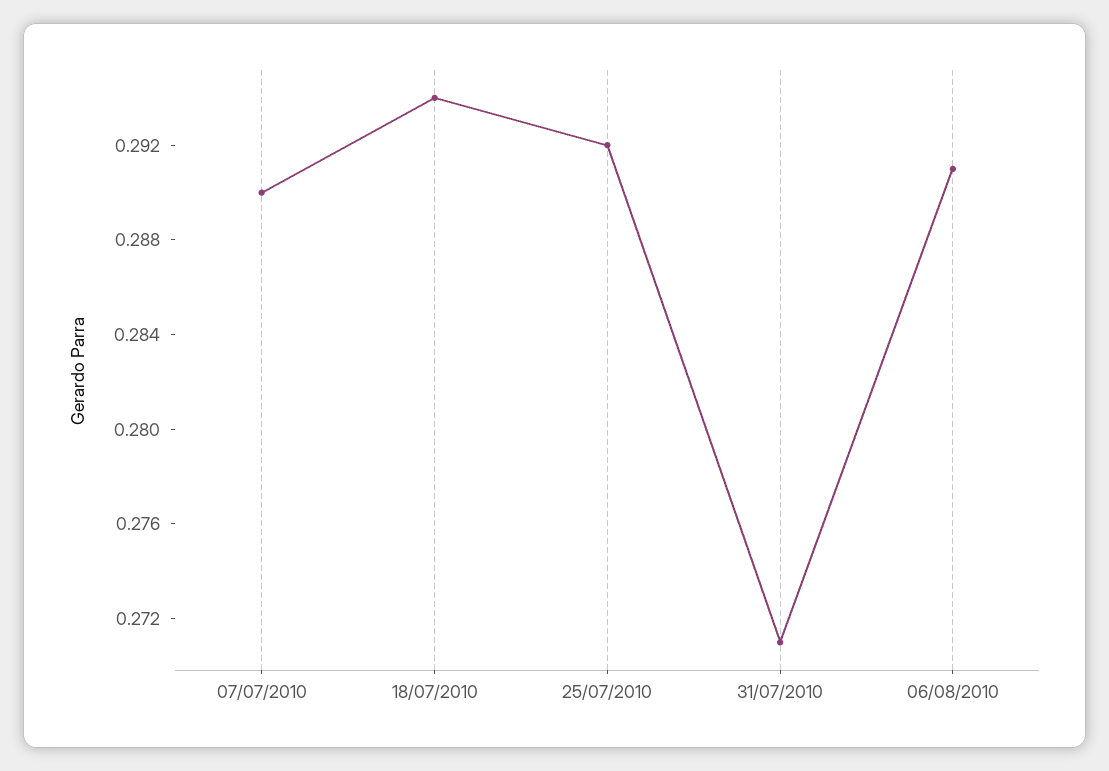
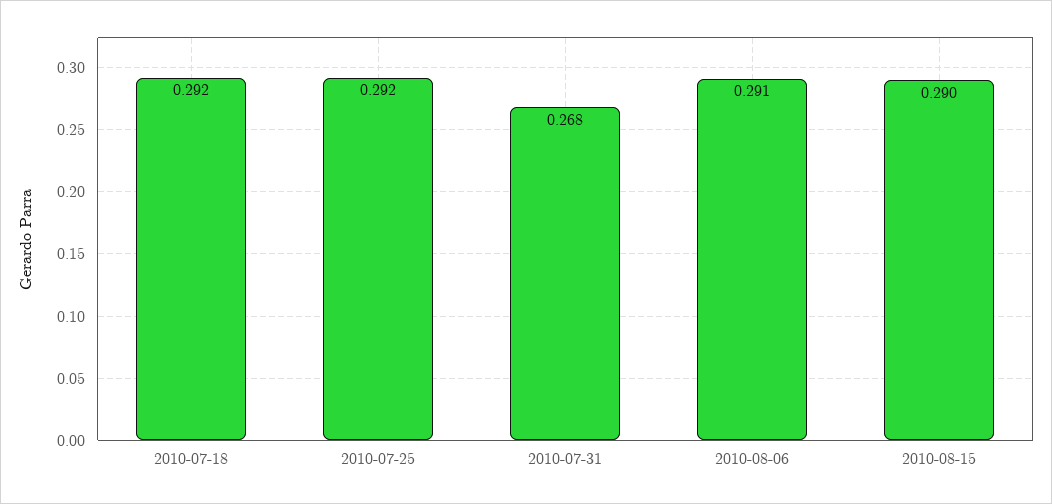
07/07/2010: 0.29 -> none
18/07/2010: 0.294 -> 0.292
31/07/2010: 0.271 -> 0.268
2010-08-15: none -> 0.29

